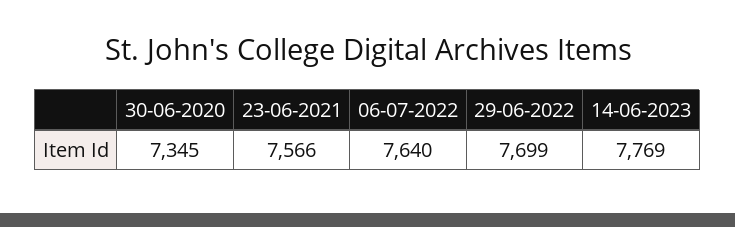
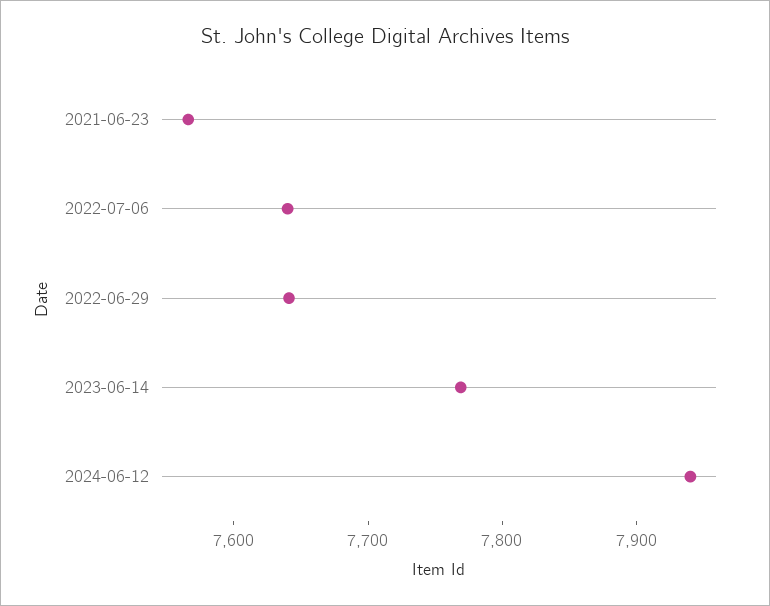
30-06-2020: 7345 -> none
29-06-2022: 7699 -> 7640
2024-06-12: none -> 7940

